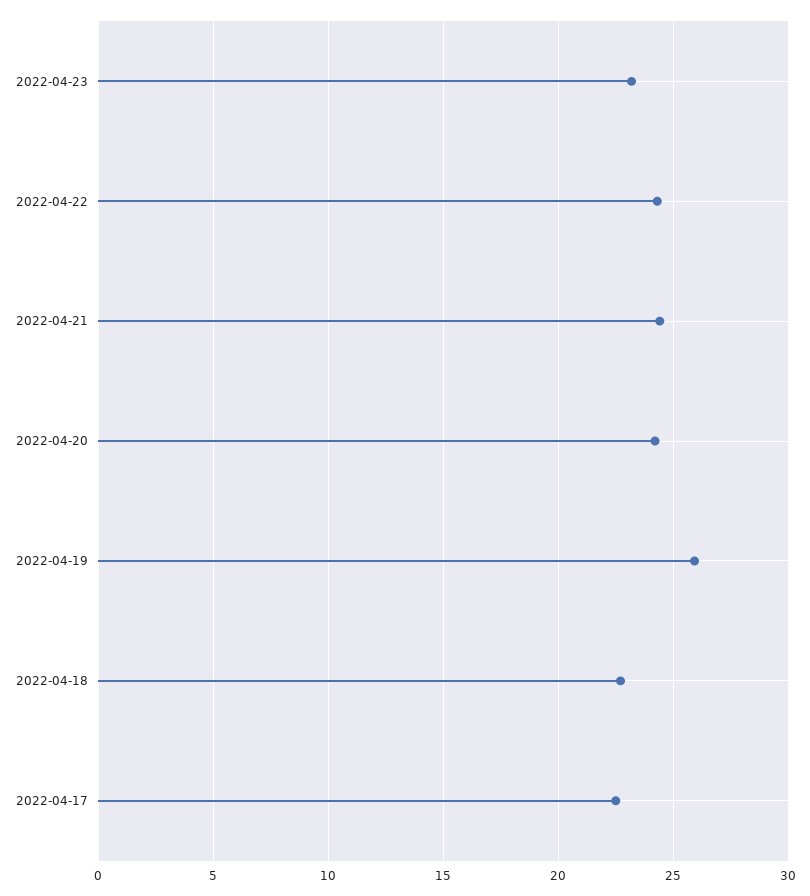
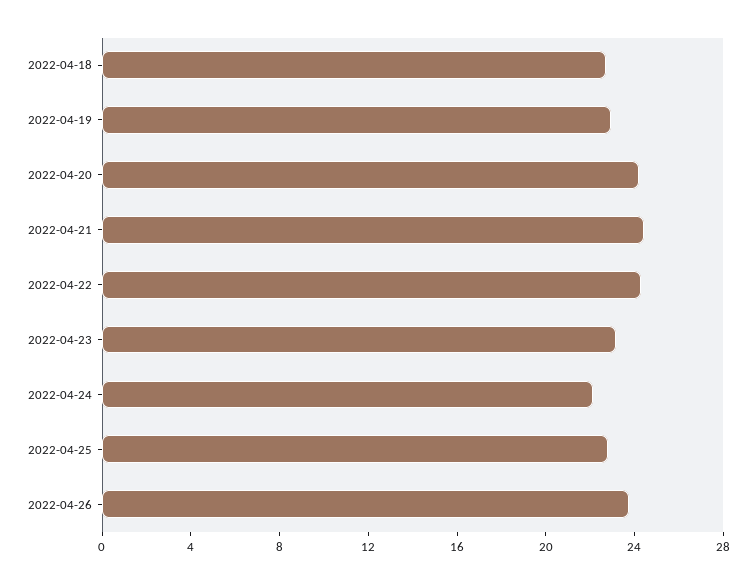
2022-04-19: 26 -> 23
2022-04-17: 22.5 -> none
2022-04-24: none -> 22
2022-04-25: none -> 23
2022-04-26: none -> 24

